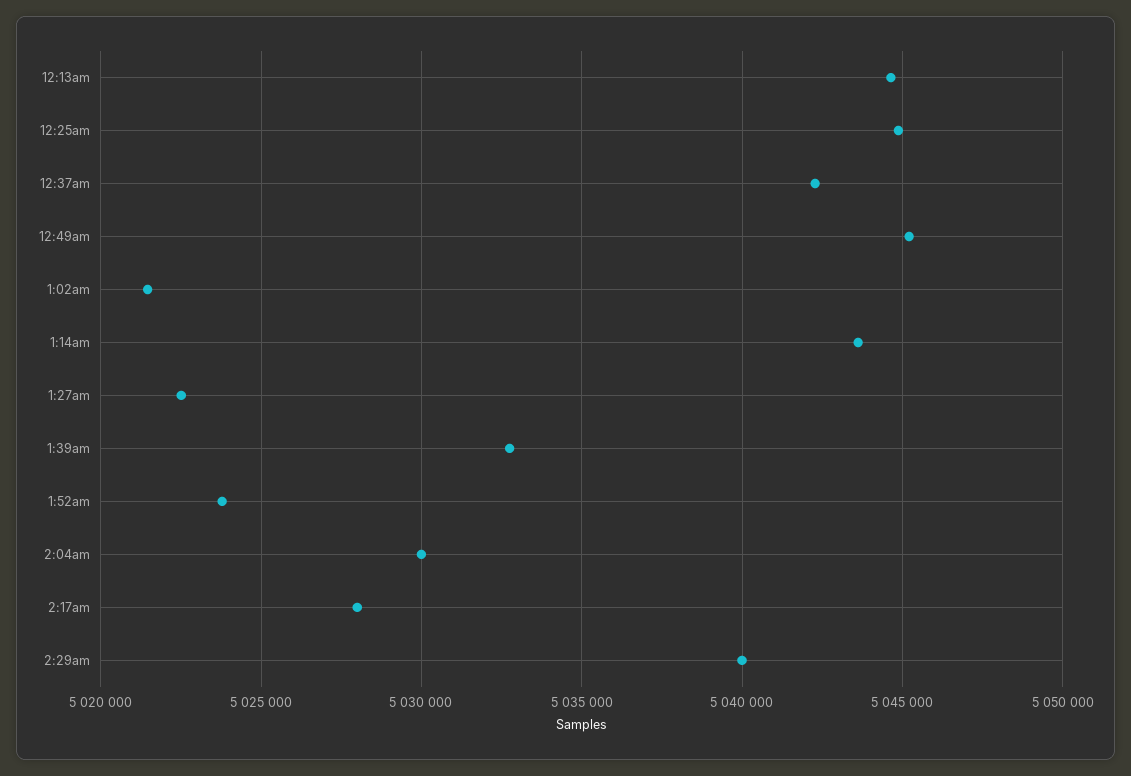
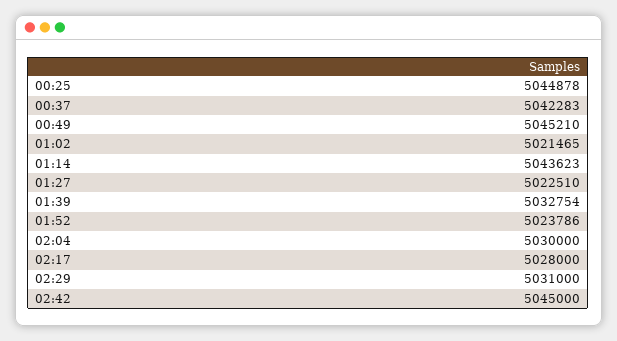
12:13am: 5044500 -> none
2:29am: 5040000 -> 5031000
02:42: none -> 5045000

